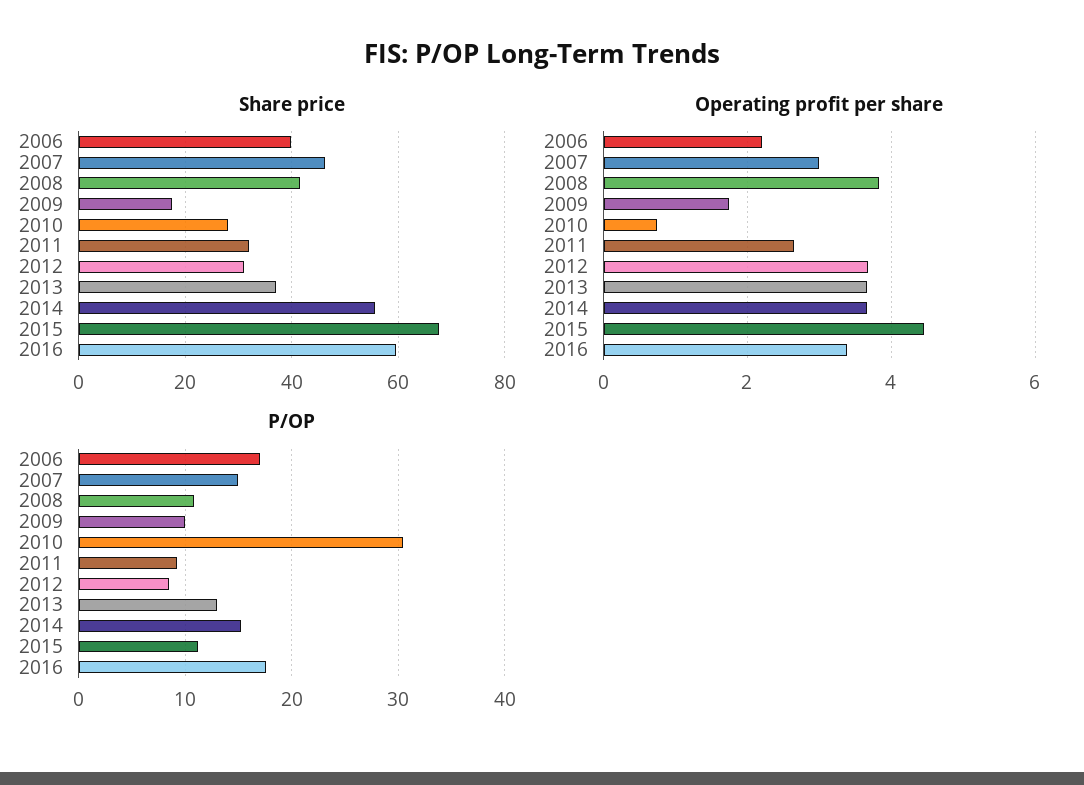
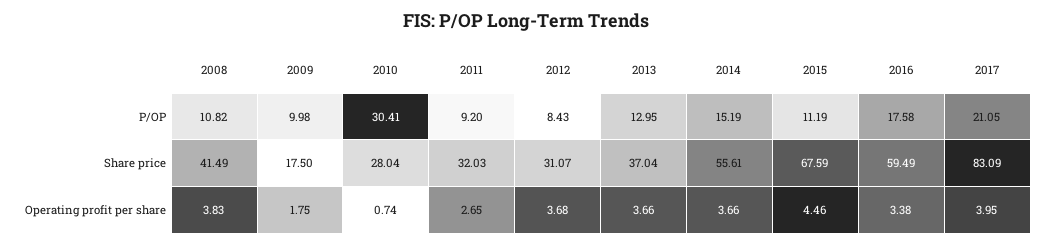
Share price, 2006: 40 -> none
Share price, 2007: 46 -> none
Operating profit per share, 2006: 2.2 -> none
Operating profit per share, 2007: 3 -> none
P/OP, 2006: 17 -> none
P/OP, 2007: 15 -> none
P/OP, 2017: none -> 21.05
Share price, 2017: none -> 83.09
Operating profit per share, 2017: none -> 3.95

